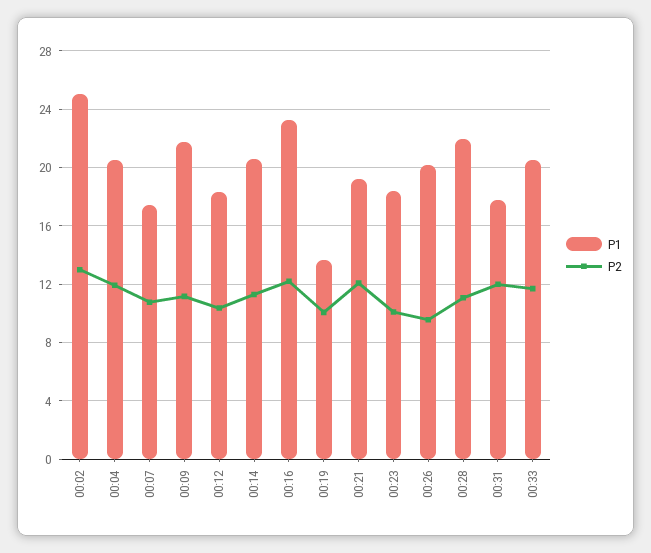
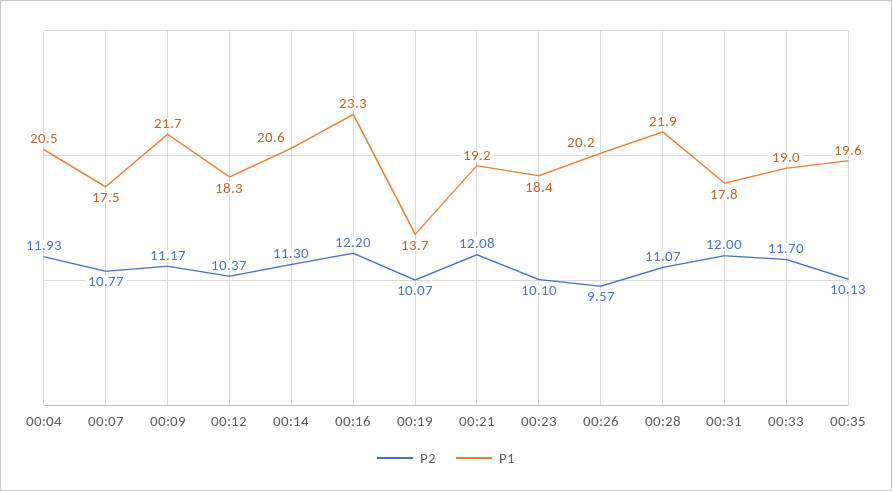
P1, 00:02: 25 -> none
P2, 00:02: 13 -> none
P1, 00:33: 20.5 -> 19
P2, 00:35: none -> 10.13
P1, 00:35: none -> 19.6

